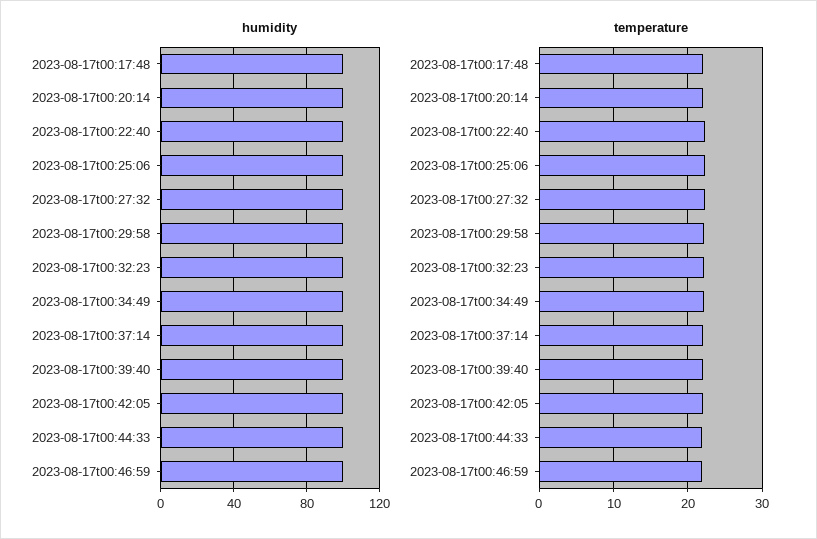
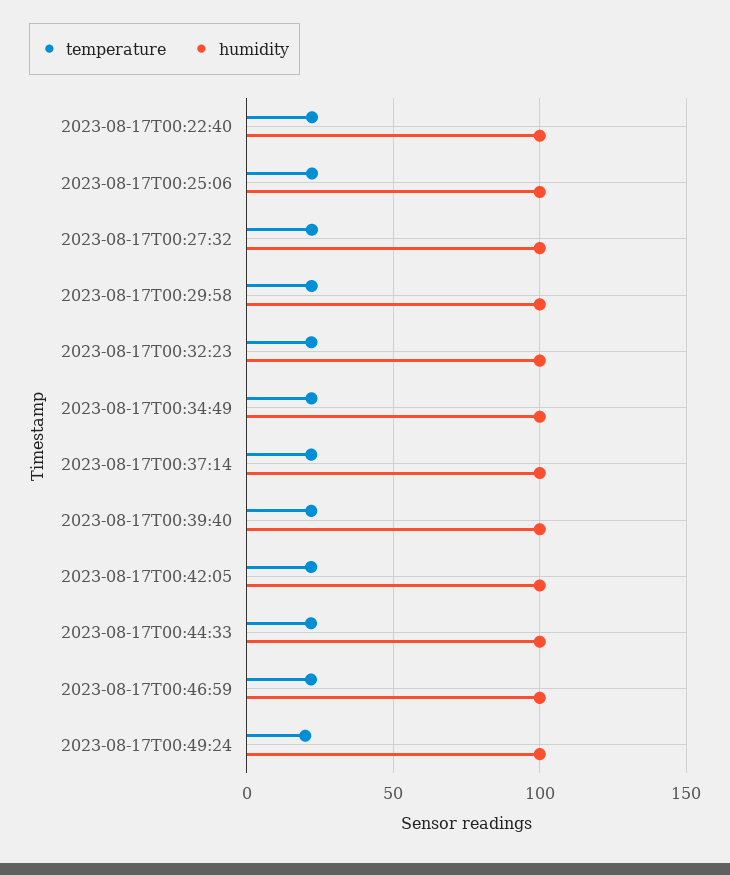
humidity, 2023-08-17t00:17:48: 100 -> none
humidity, 2023-08-17t00:20:14: 100 -> none
temperature, 2023-08-17t00:17:48: 22 -> none
temperature, 2023-08-17t00:20:14: 22 -> none
temperature, 2023-08-17T00:49:24: none -> 20
humidity, 2023-08-17T00:49:24: none -> 100

